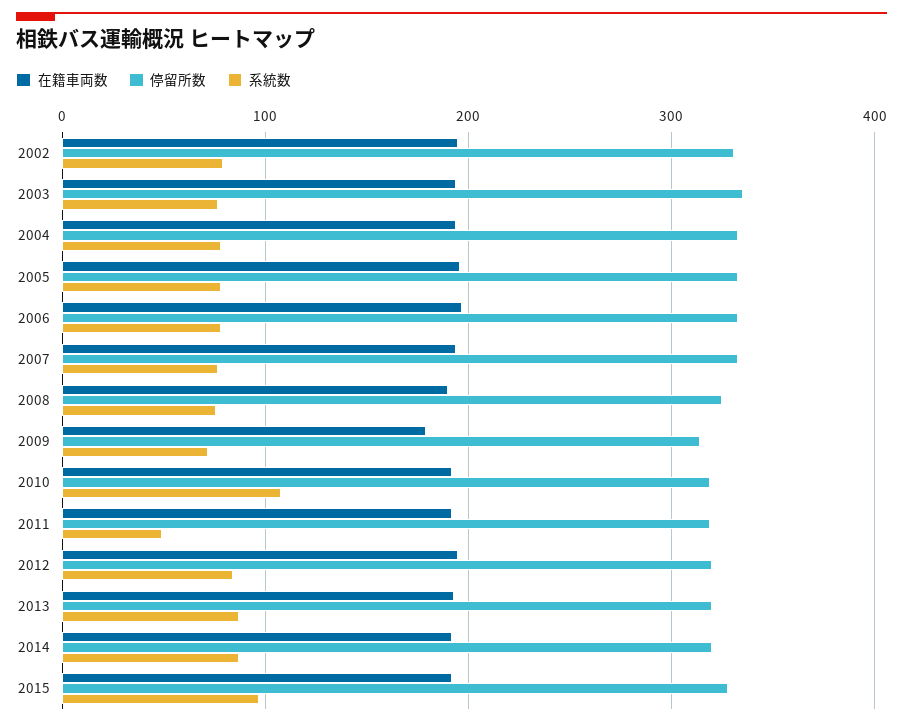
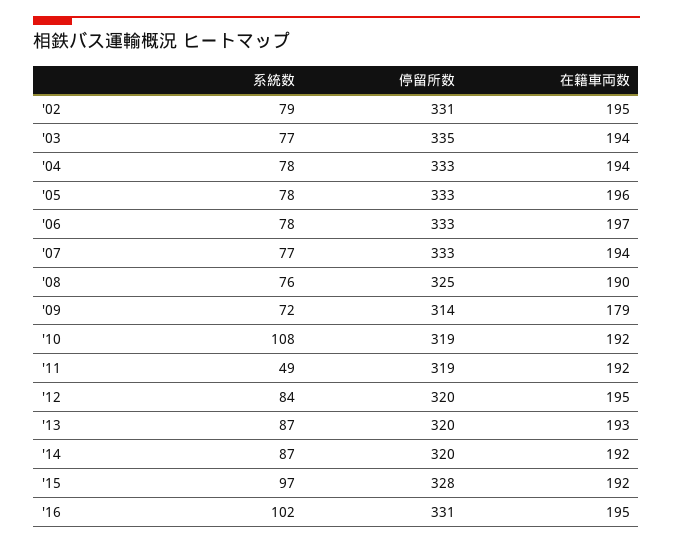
系統数, '16: none -> 102
停留所数, '16: none -> 331
在籍車両数, '16: none -> 195

